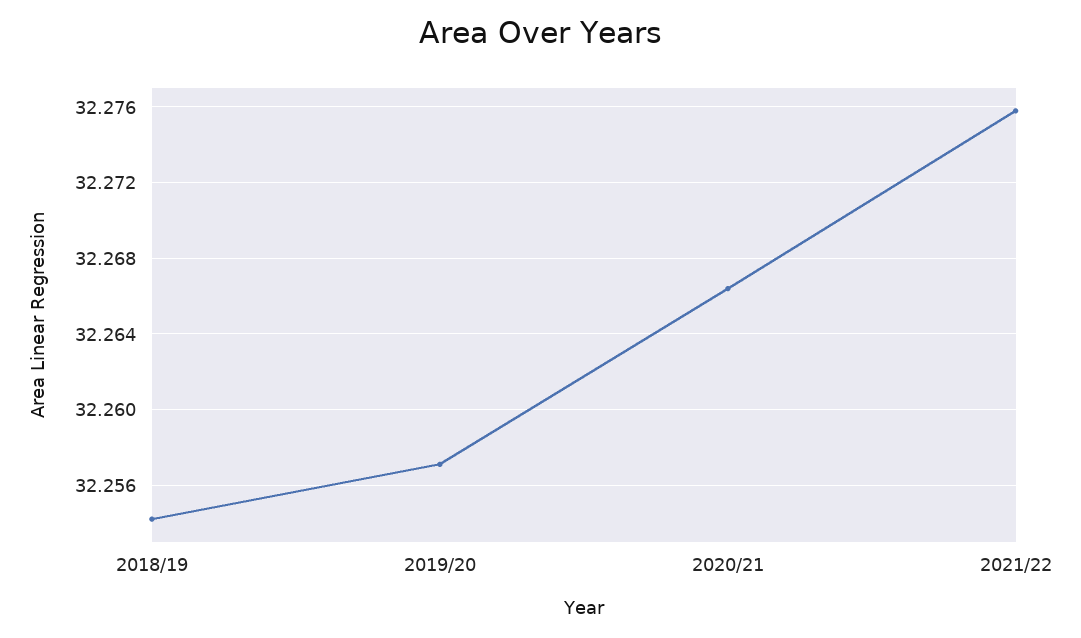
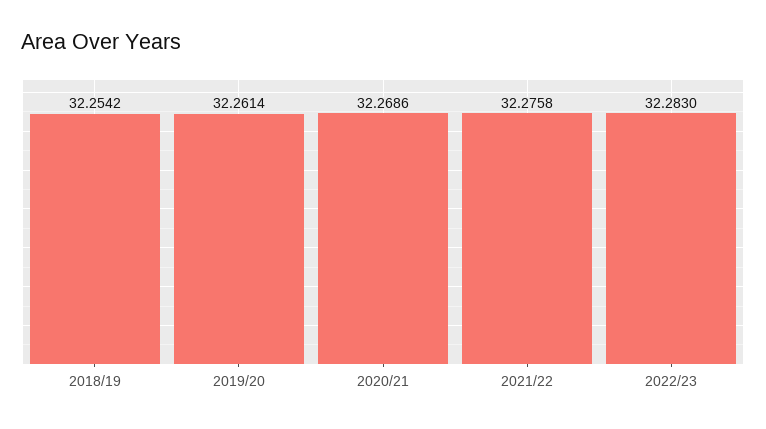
2019/20: 32.257 -> 32.2614
2020/21: 32.2665 -> 32.2686
2022/23: none -> 32.283

